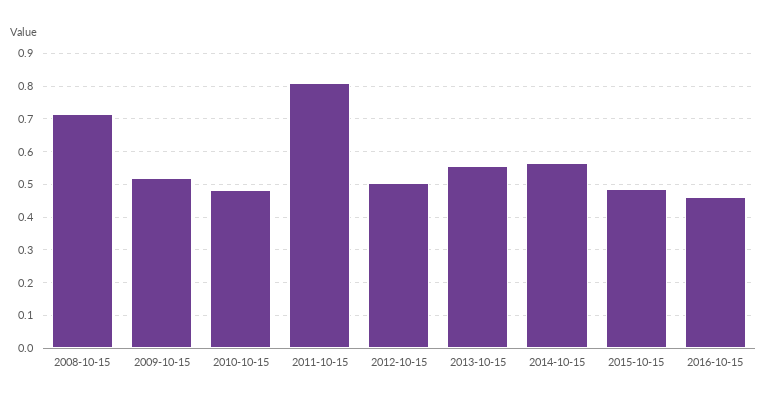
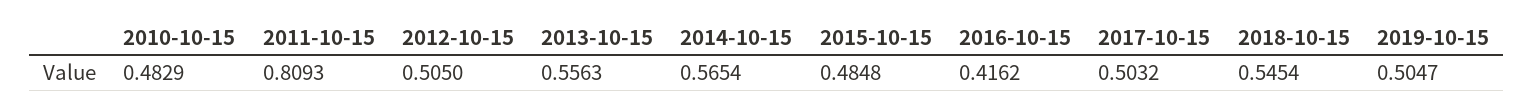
2008-10-15: 0.72 -> none
2009-10-15: 0.52 -> none
2016-10-15: 0.46 -> 0.4162
2017-10-15: none -> 0.5032
2018-10-15: none -> 0.5454
2019-10-15: none -> 0.5047

